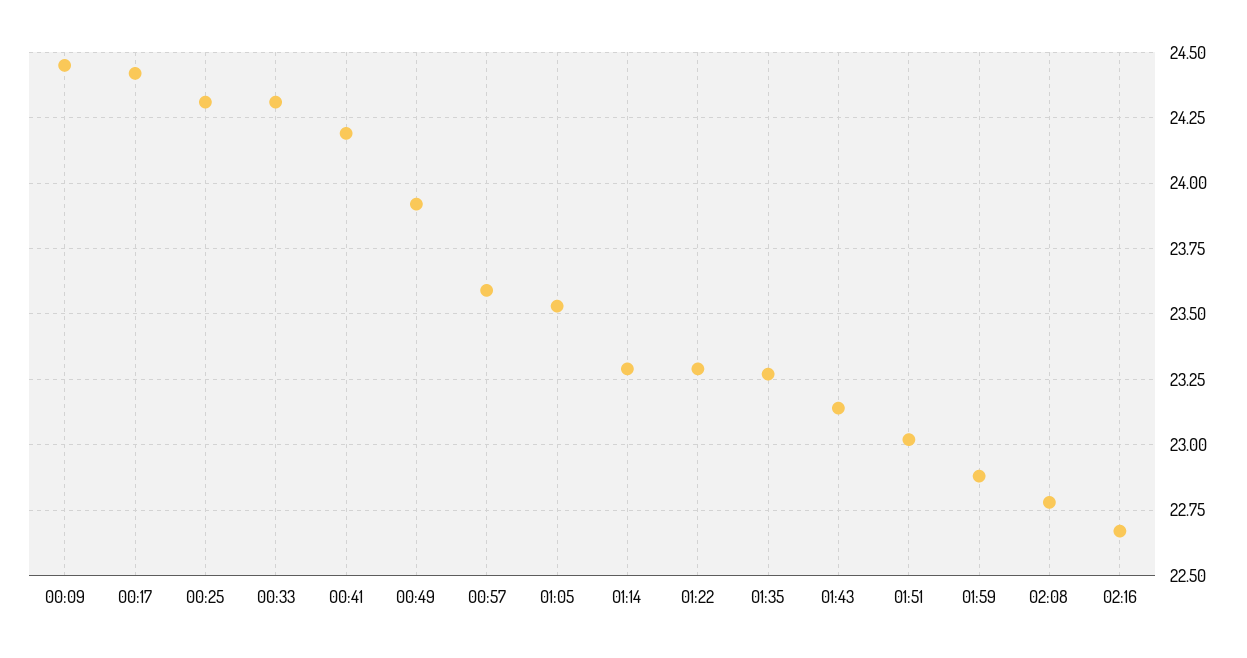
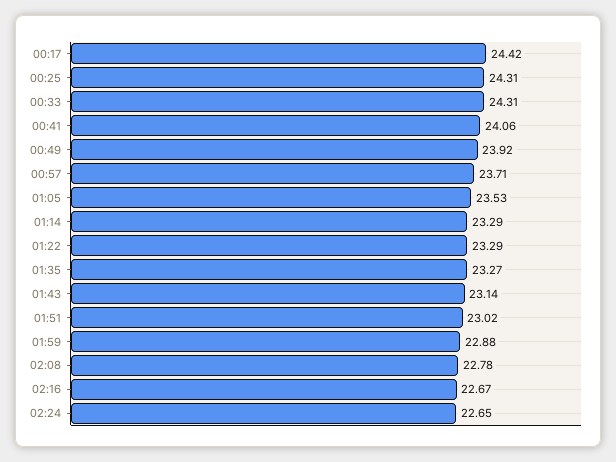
00:09: 24.45 -> none
00:41: 24.2 -> 24.06
00:57: 23.6 -> 23.71
02:24: none -> 22.65

